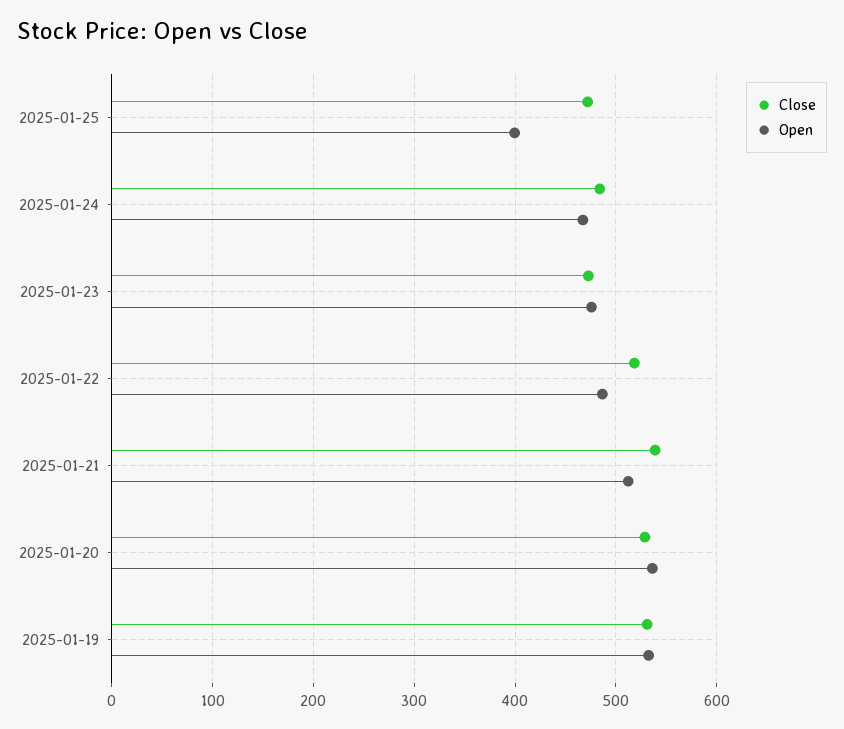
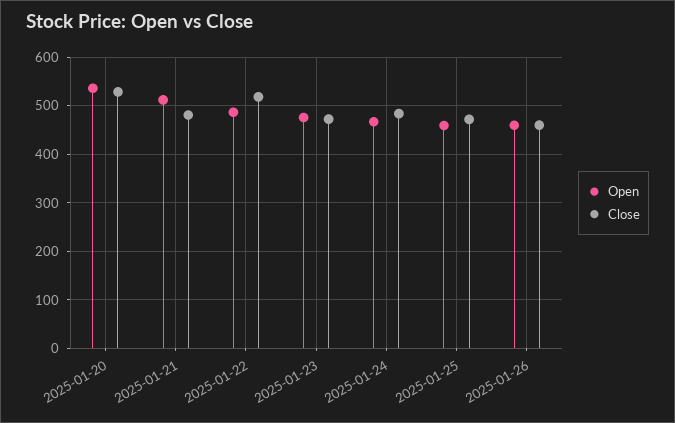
Open, 2025-01-25: 400 -> 460
Close, 2025-01-21: 540 -> 480
Close, 2025-01-19: 530 -> none
Open, 2025-01-19: 530 -> none
Open, 2025-01-26: none -> 460
Close, 2025-01-26: none -> 460

